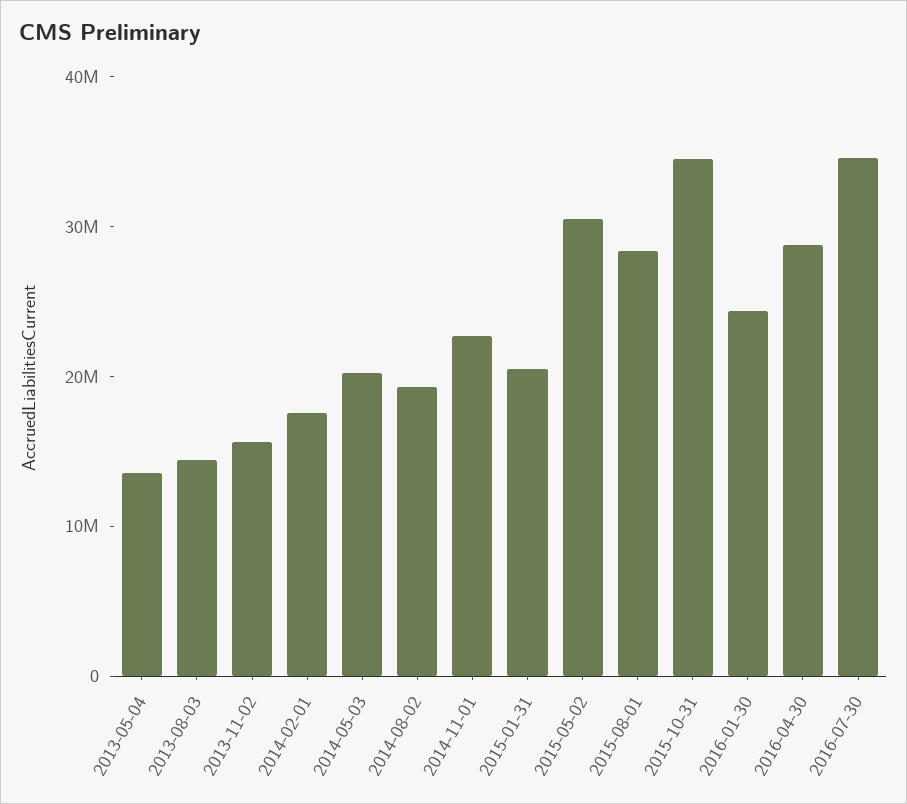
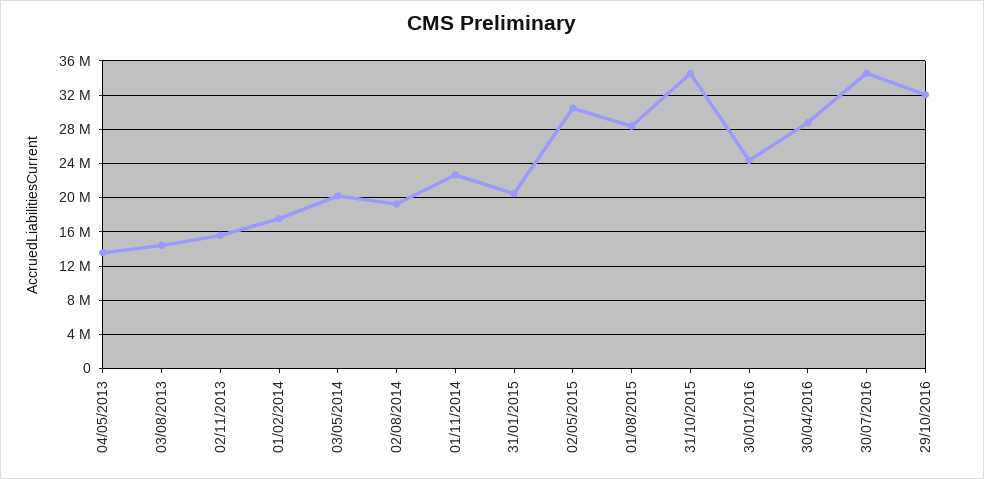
29/10/2016: none -> 32000000

